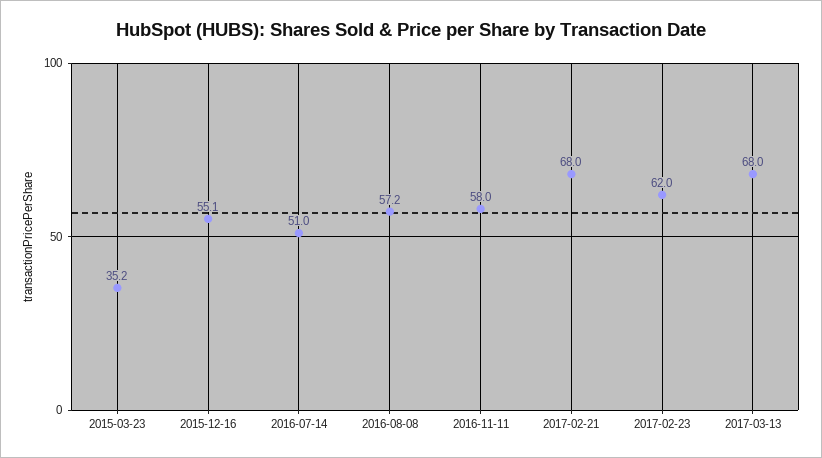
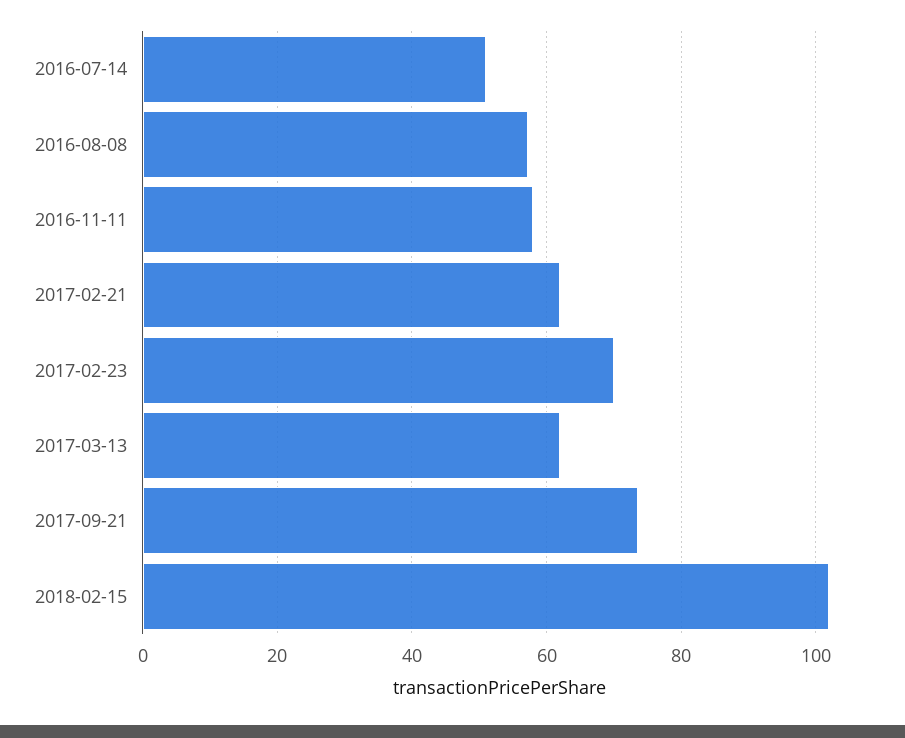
2015-03-23: 35.2 -> none
2015-12-16: 55.1 -> none
2017-02-21: 68 -> 62
2017-02-23: 62 -> 70
2017-03-13: 68 -> 62
2017-09-21: none -> 74
2018-02-15: none -> 102

